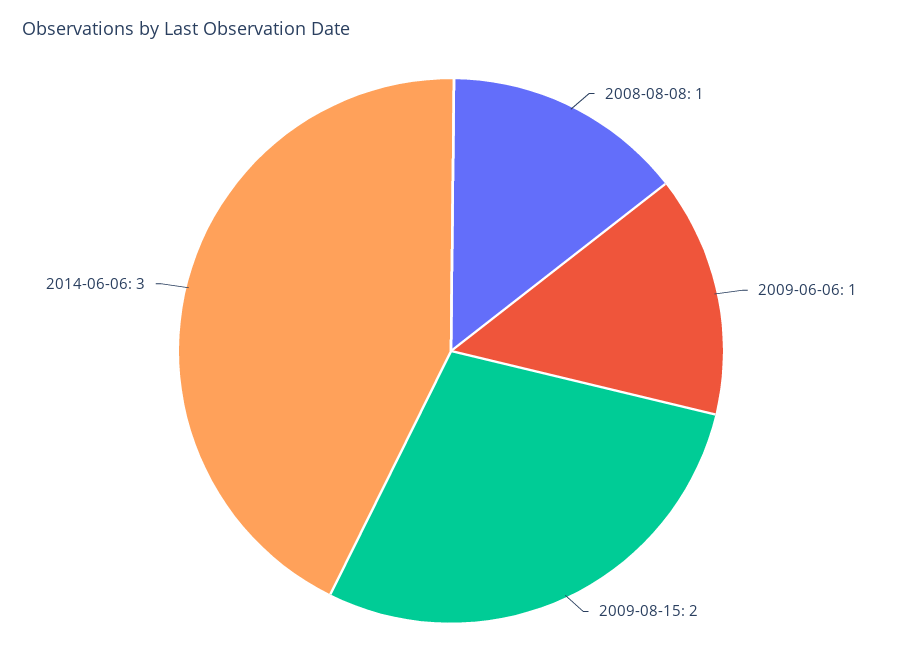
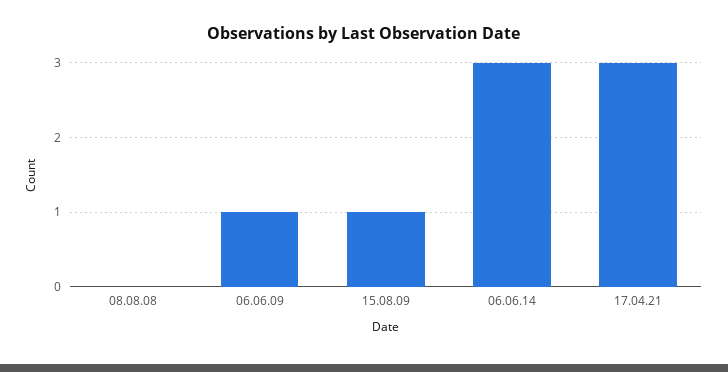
2008-08-08: 1 -> 0
2009-08-15: 2 -> 1
17.04.21: none -> 3

